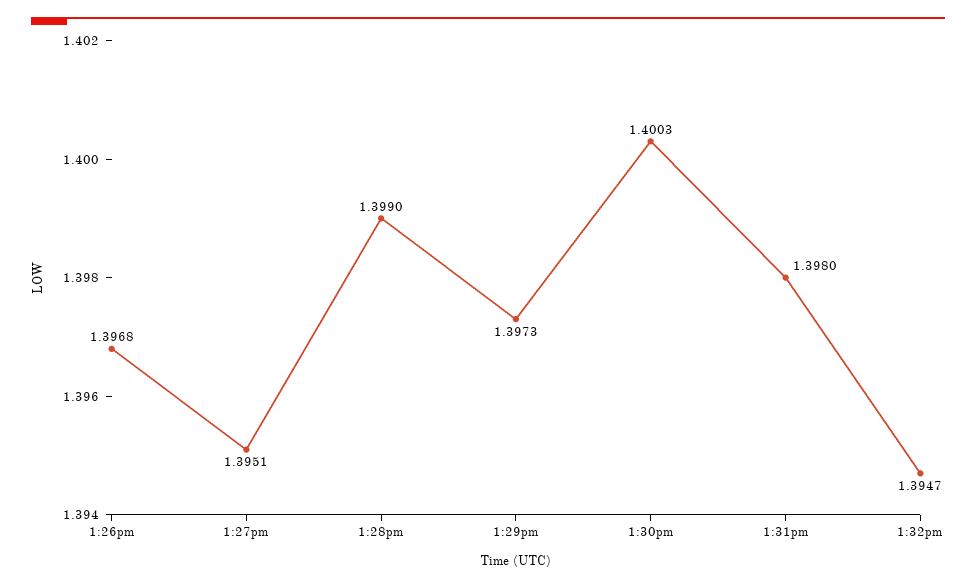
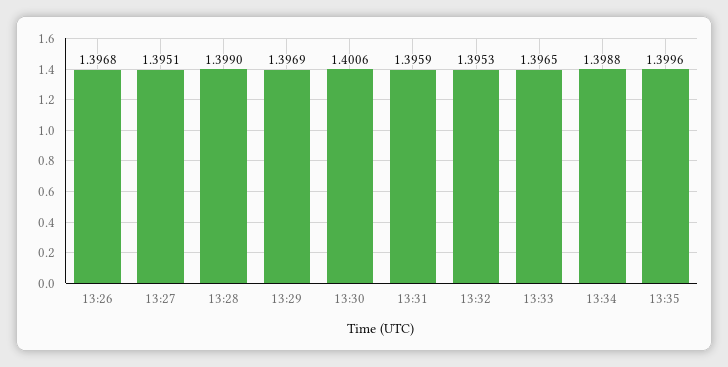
1:29pm: 1.3973 -> 1.3969
1:30pm: 1.4003 -> 1.4006
1:31pm: 1.398 -> 1.3959
1:32pm: 1.3947 -> 1.3953
13:33: none -> 1.3965
13:34: none -> 1.3988
13:35: none -> 1.3996

